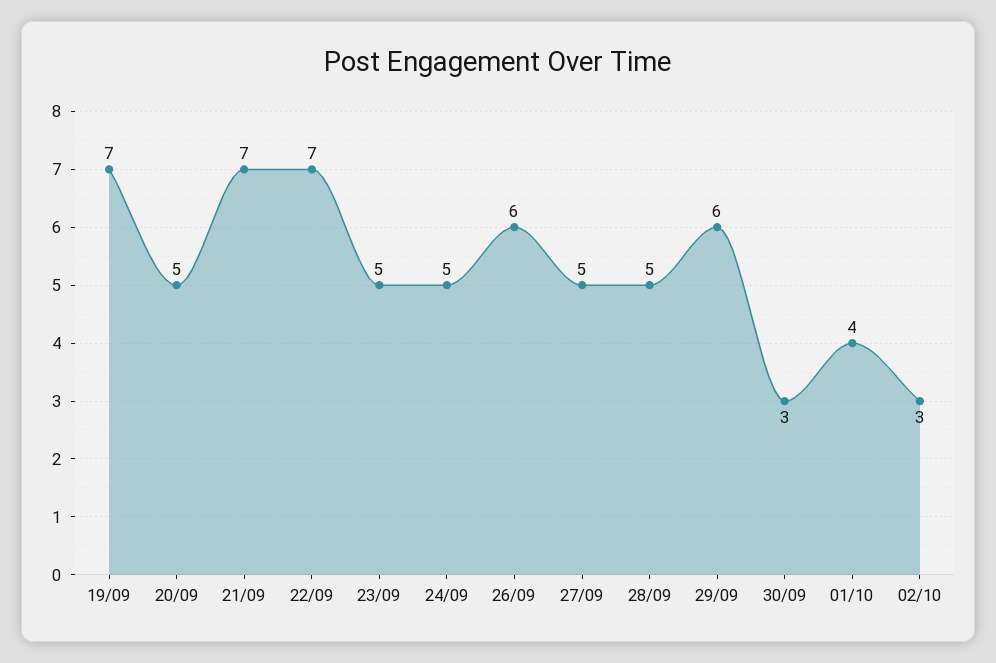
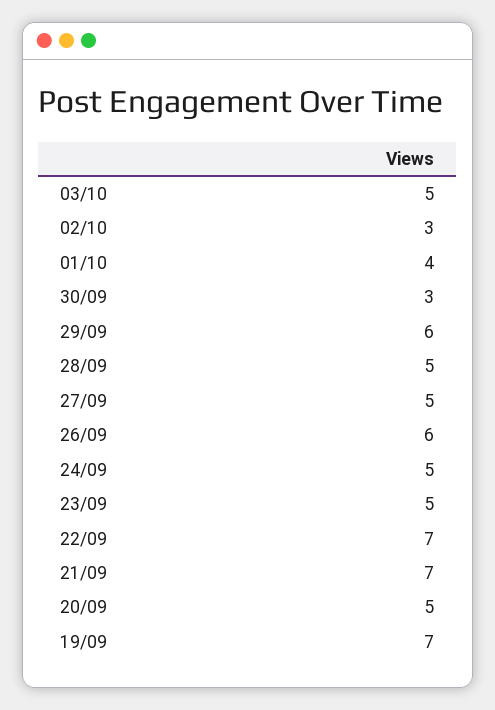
03/10: none -> 5

